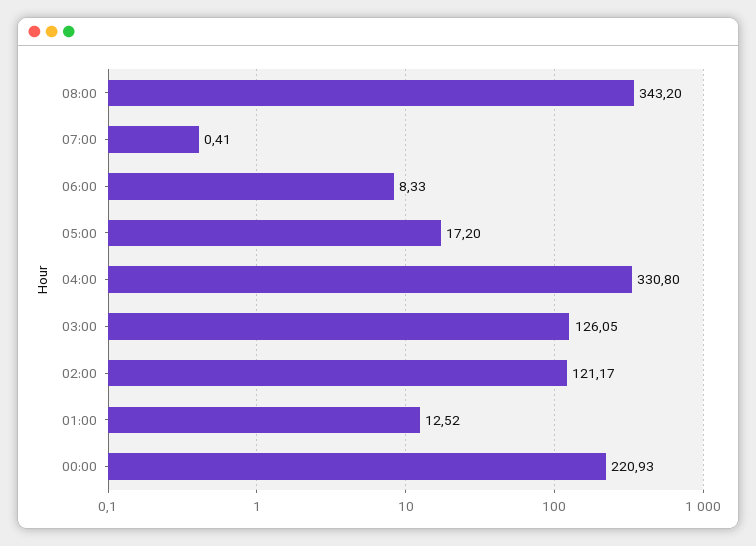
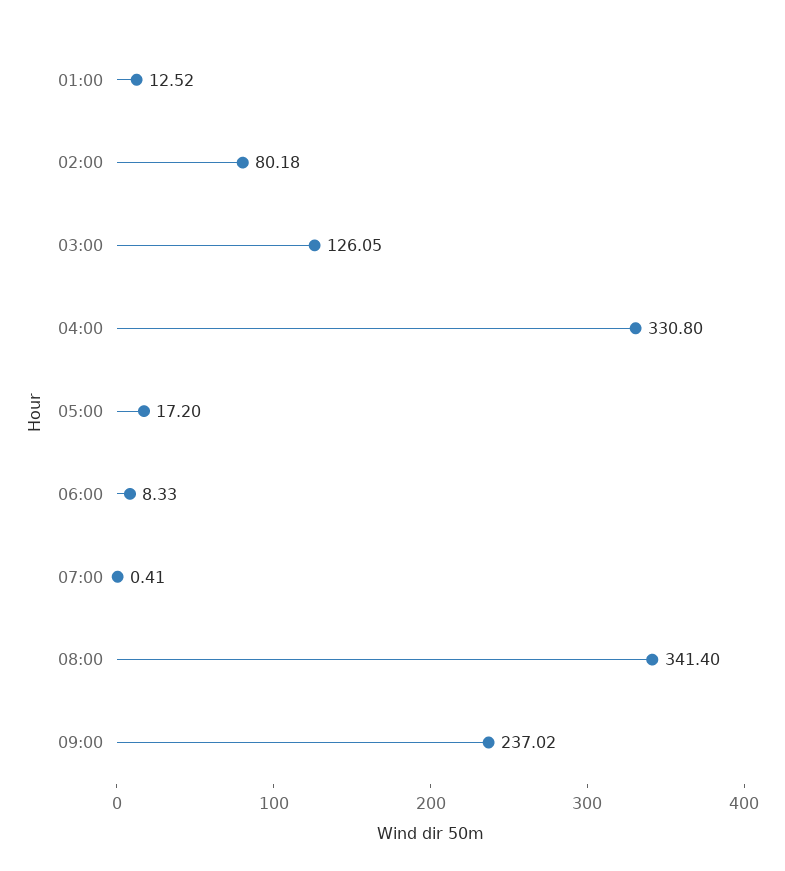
08:00: 343.2 -> 341.4
02:00: 121.17 -> 80.18
00:00: 220.93 -> none
09:00: none -> 237.02

